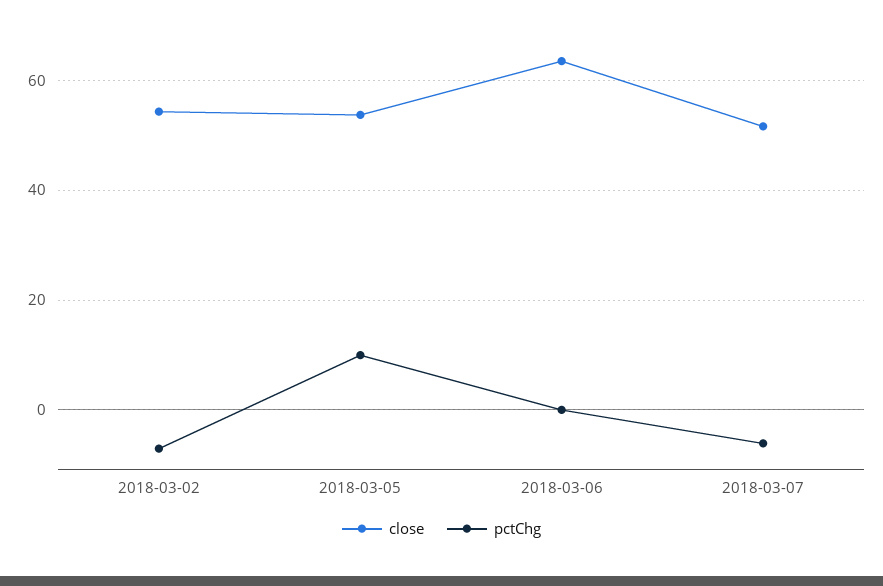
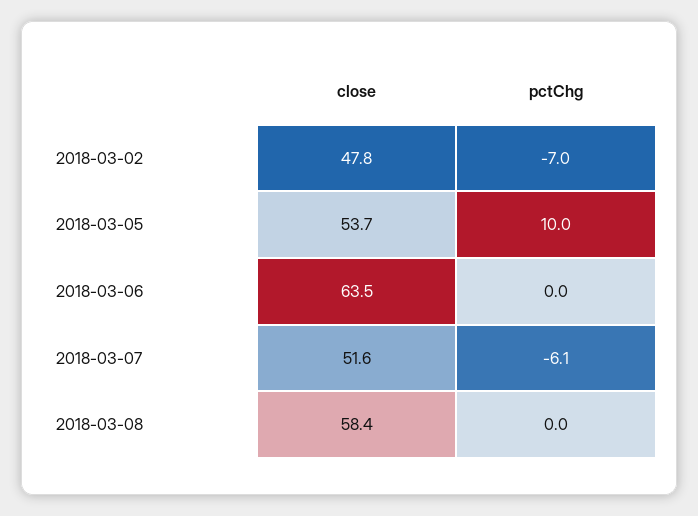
close, 2018-03-02: 54 -> 47.8
close, 2018-03-08: none -> 58.4
pctChg, 2018-03-08: none -> 0

